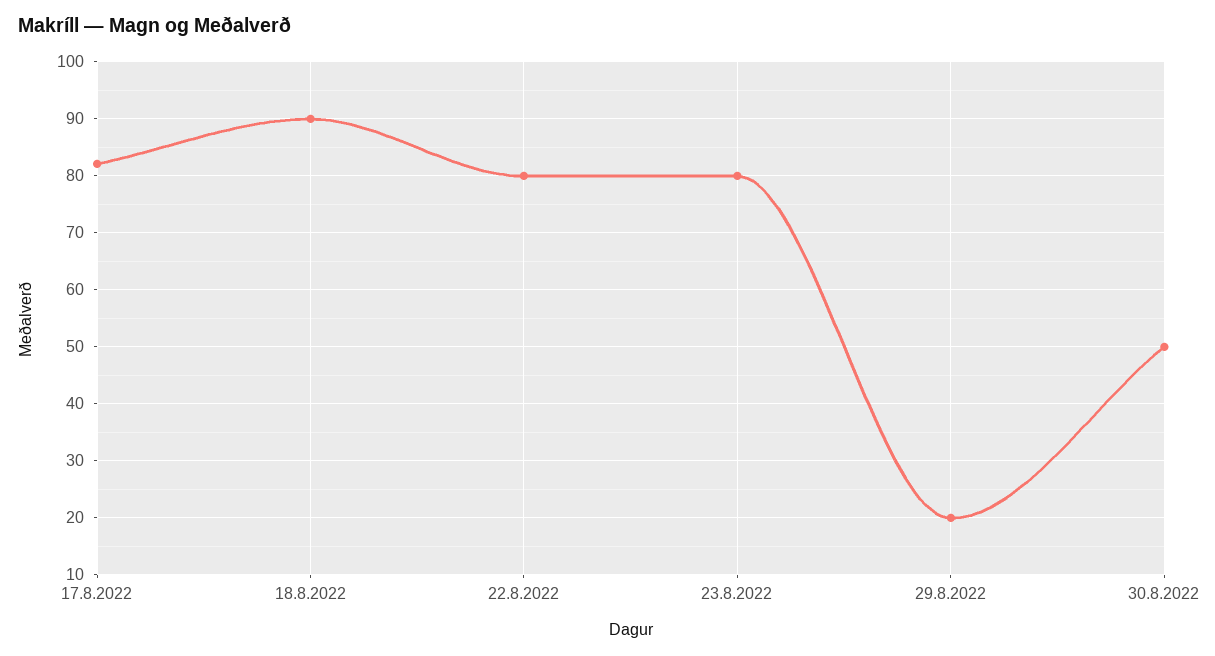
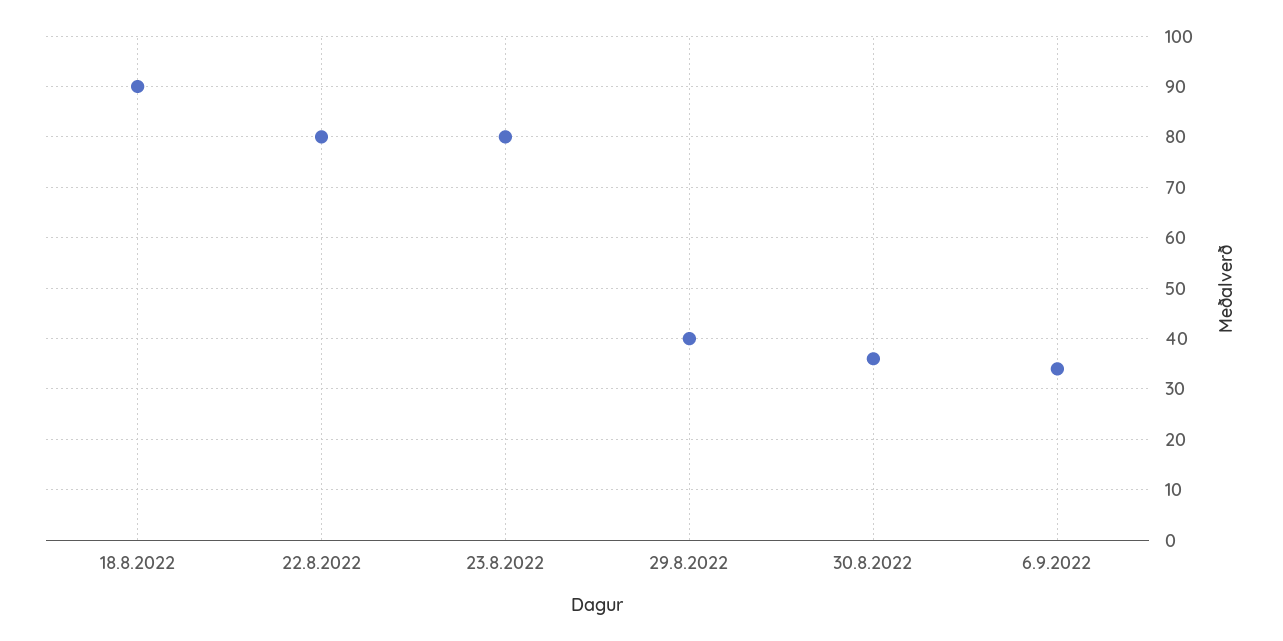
17.8.2022: 82 -> none
29.8.2022: 20 -> 40
30.8.2022: 50 -> 35
6.9.2022: none -> 35

